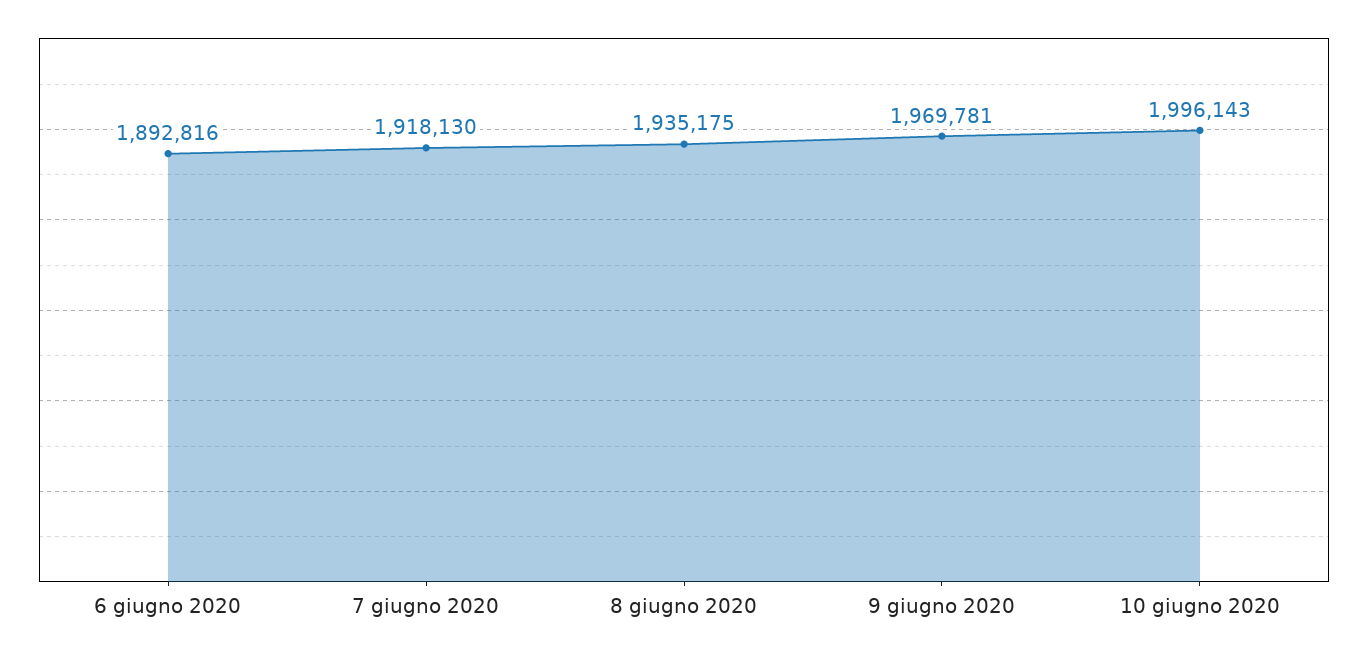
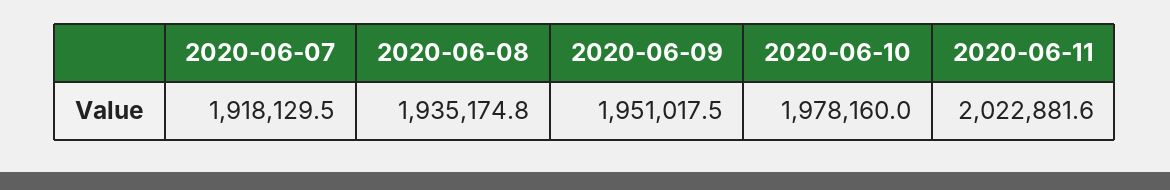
6 giugno 2020: 1892816 -> none
9 giugno 2020: 1969781 -> 1951017.5
10 giugno 2020: 1996143 -> 1978160
2020-06-11: none -> 2022881.6

